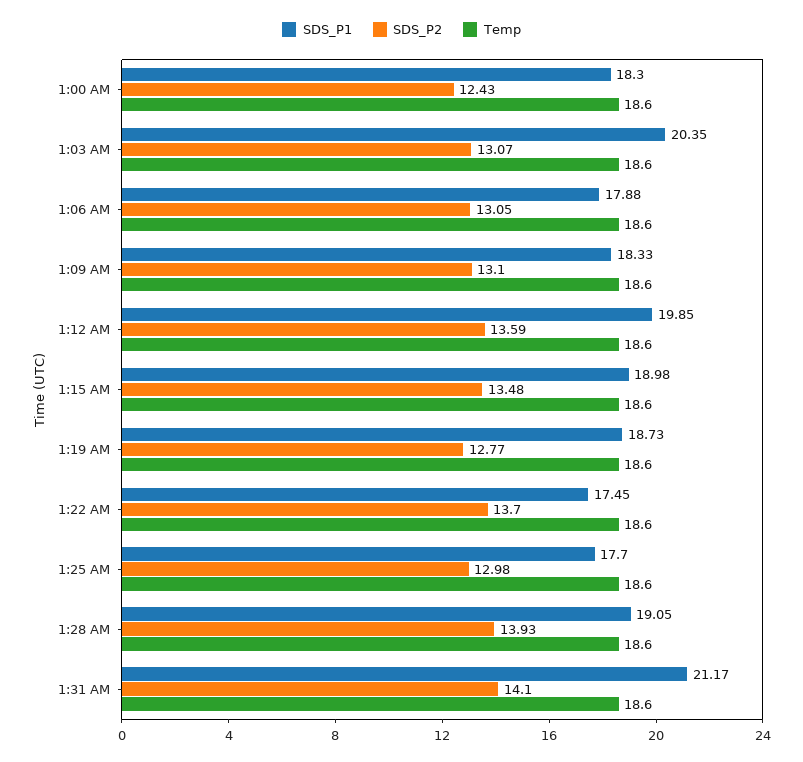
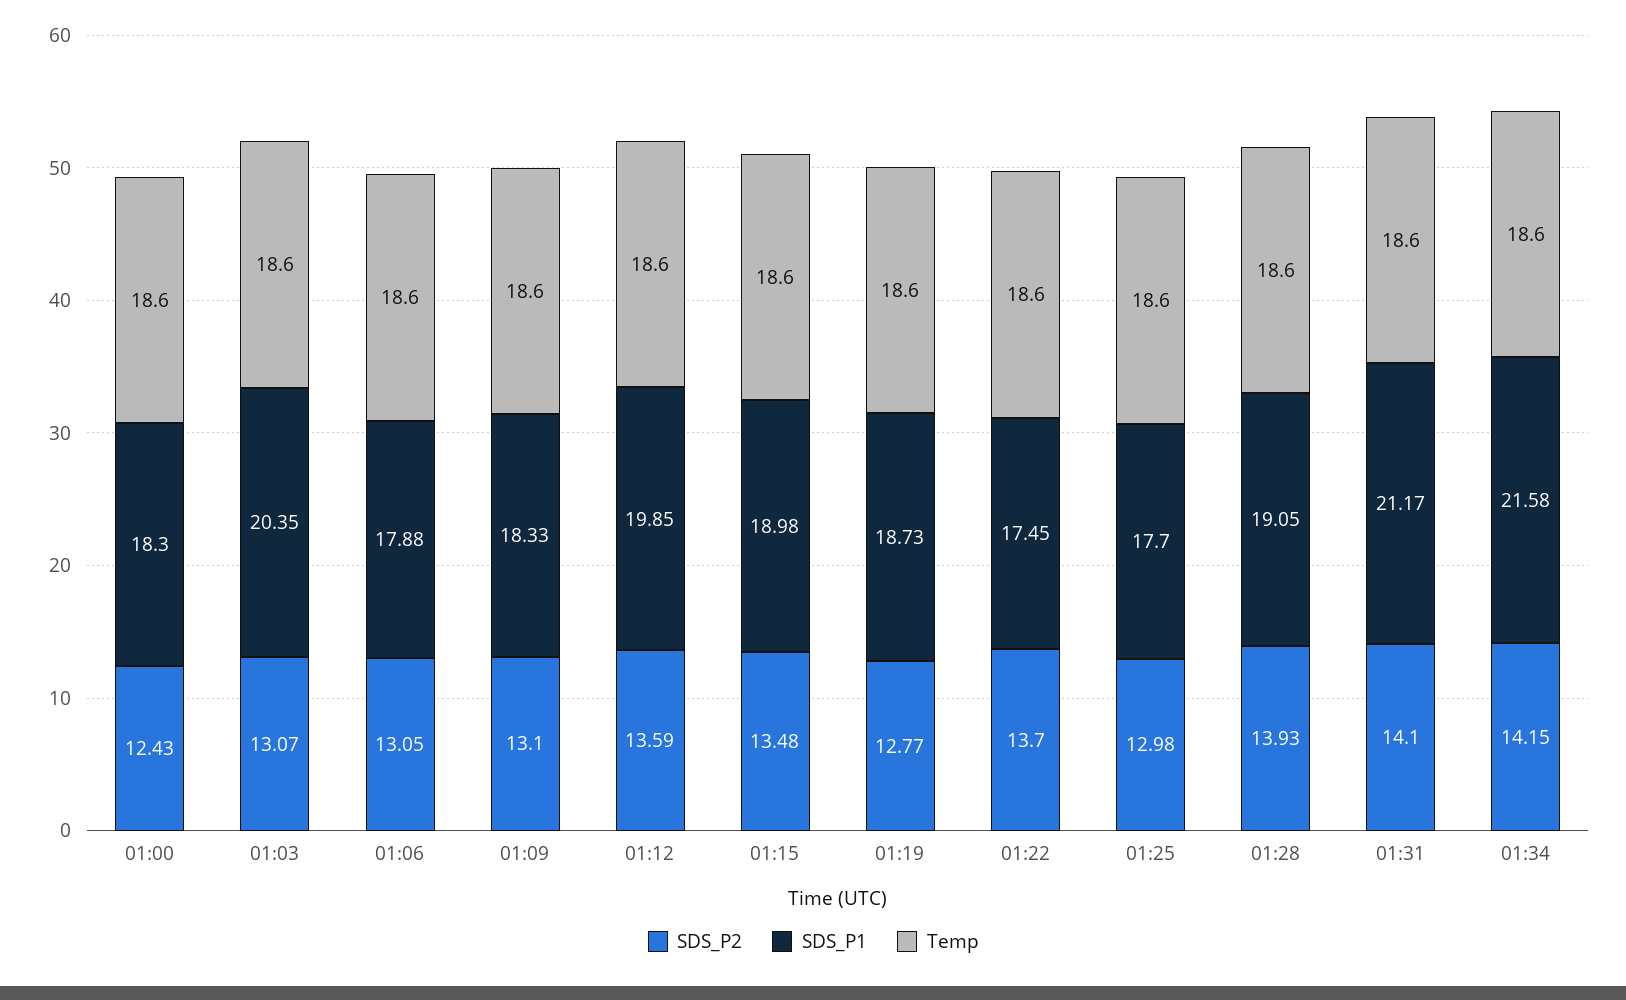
SDS_P2, 01:34: none -> 14.15
SDS_P1, 01:34: none -> 21.58
Temp, 01:34: none -> 18.6

